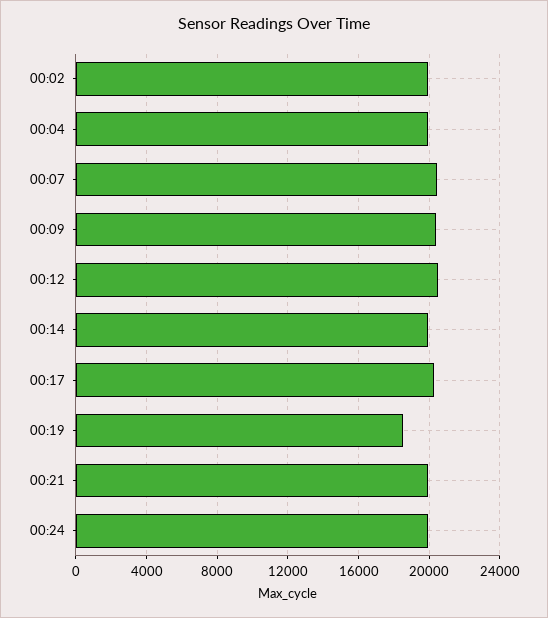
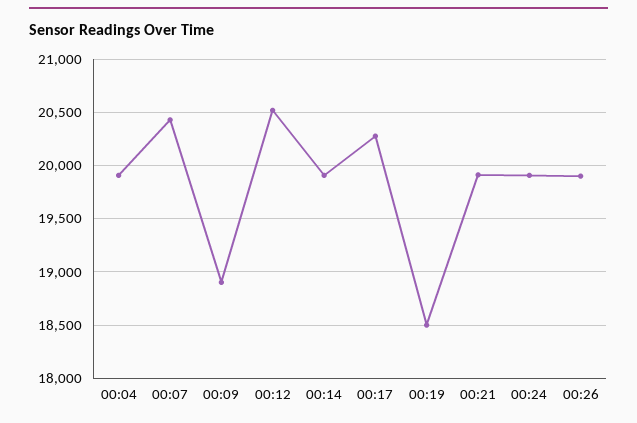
00:02: 20000 -> none
00:09: 20500 -> 18900
00:26: none -> 19900

